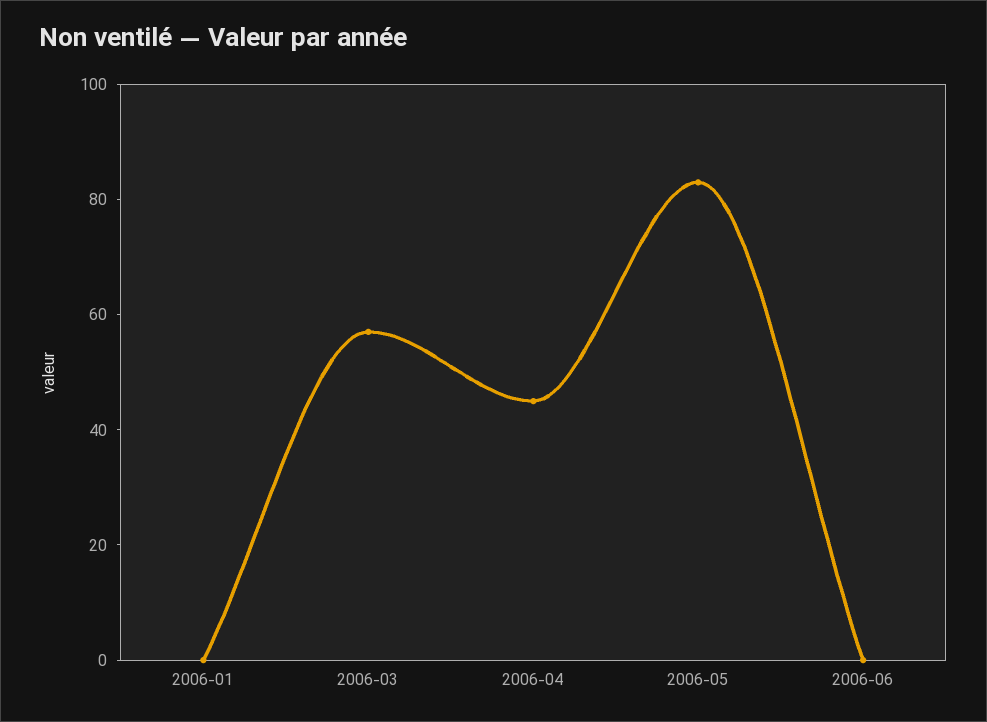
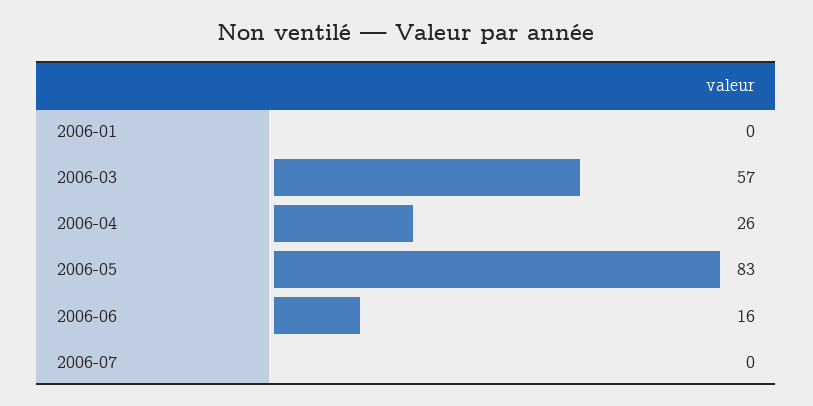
2006-04: 45 -> 26
2006-06: 0 -> 16
2006-07: none -> 0

